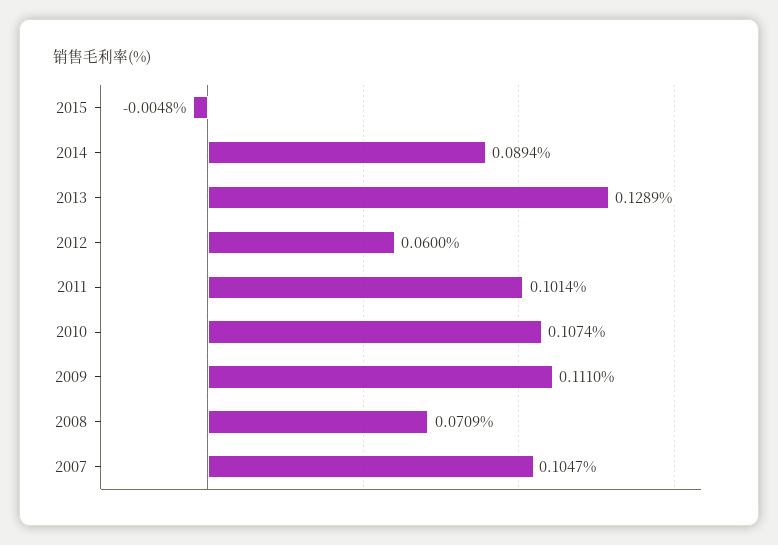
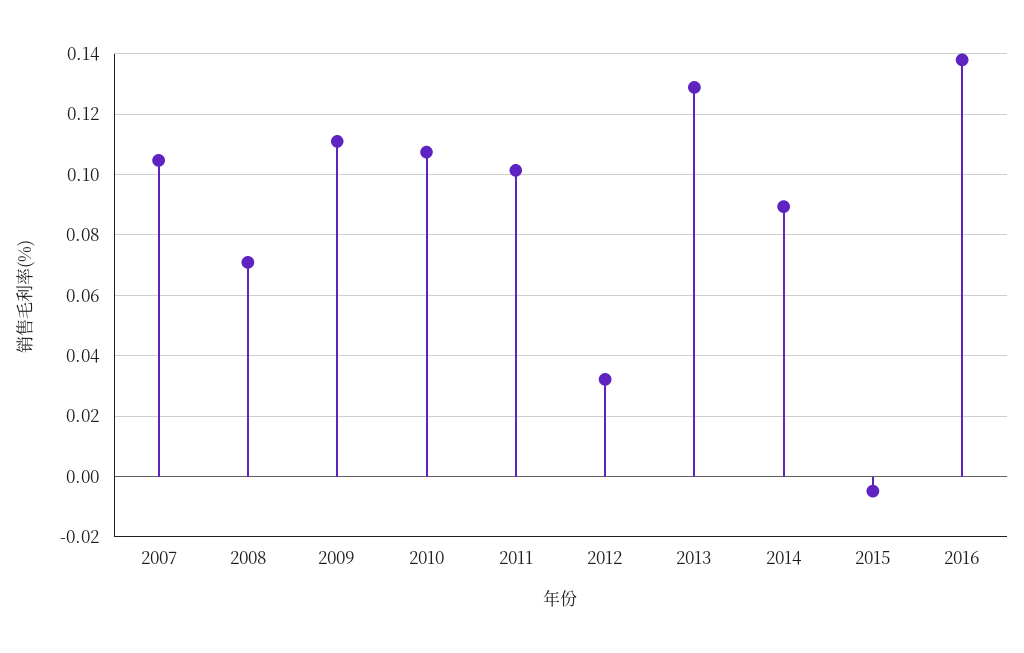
2012: 0.06 -> 0.032
2016: none -> 0.138

